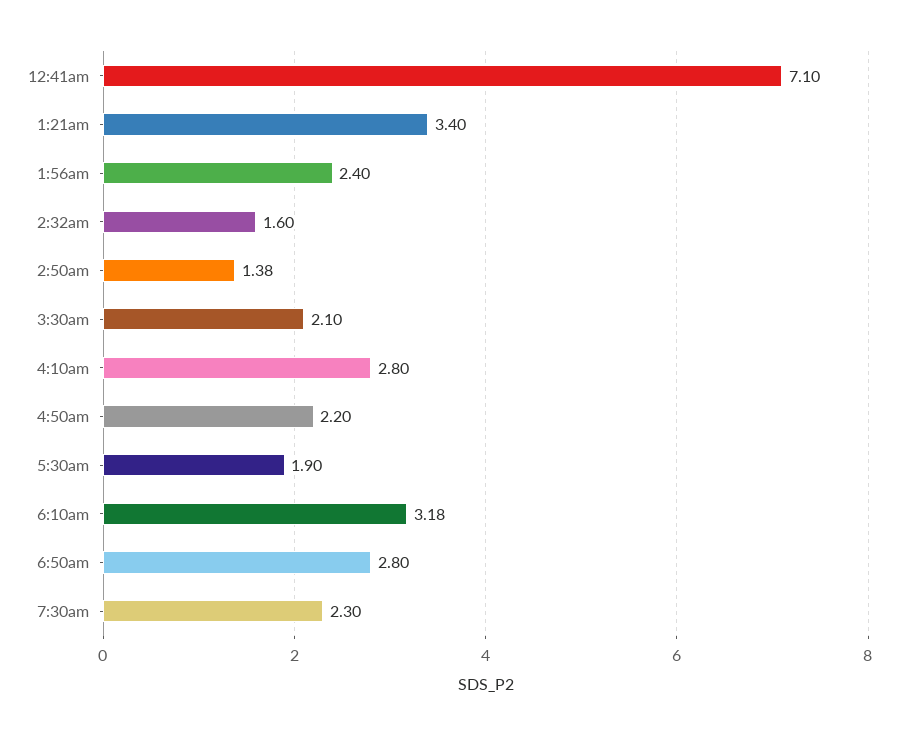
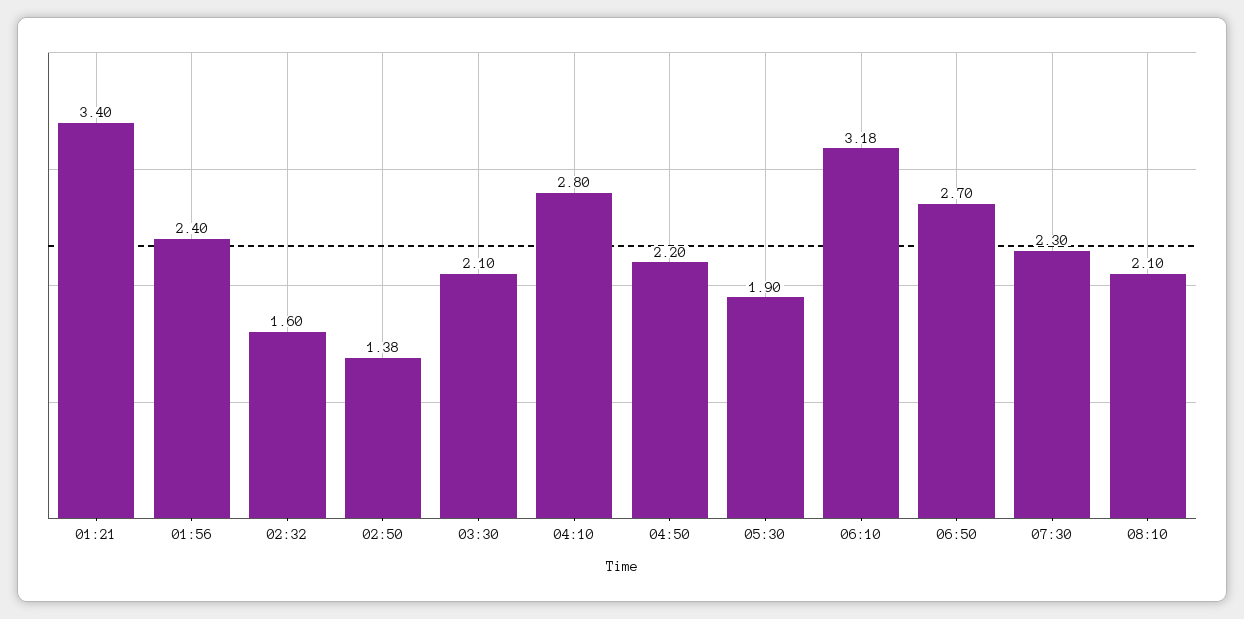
12:41am: 7.1 -> none
6:50am: 2.8 -> 2.7
08:10: none -> 2.1

